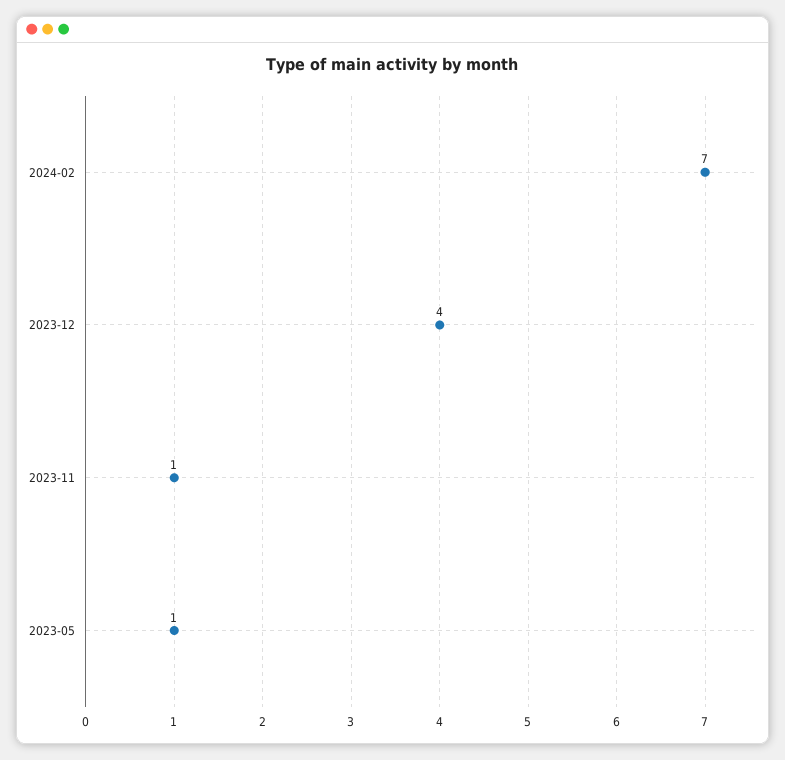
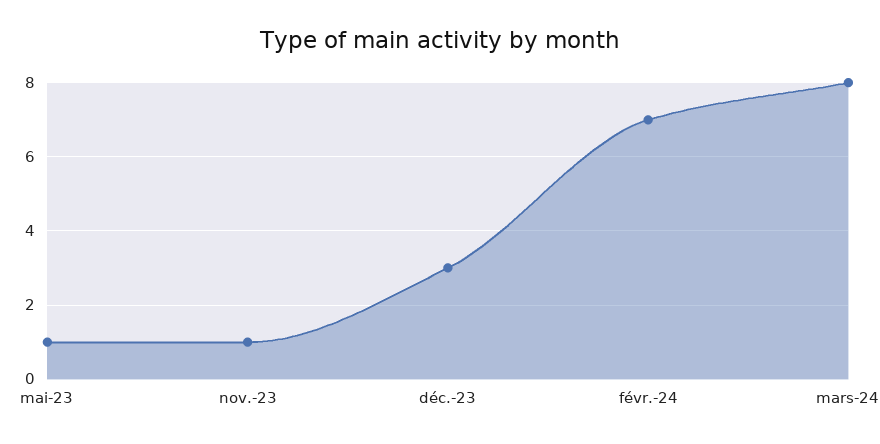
2023-12: 4 -> 3
mars-24: none -> 8

